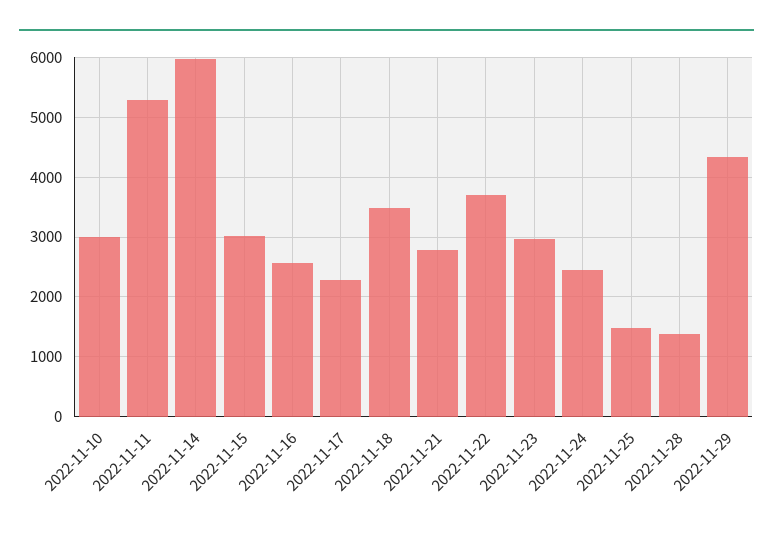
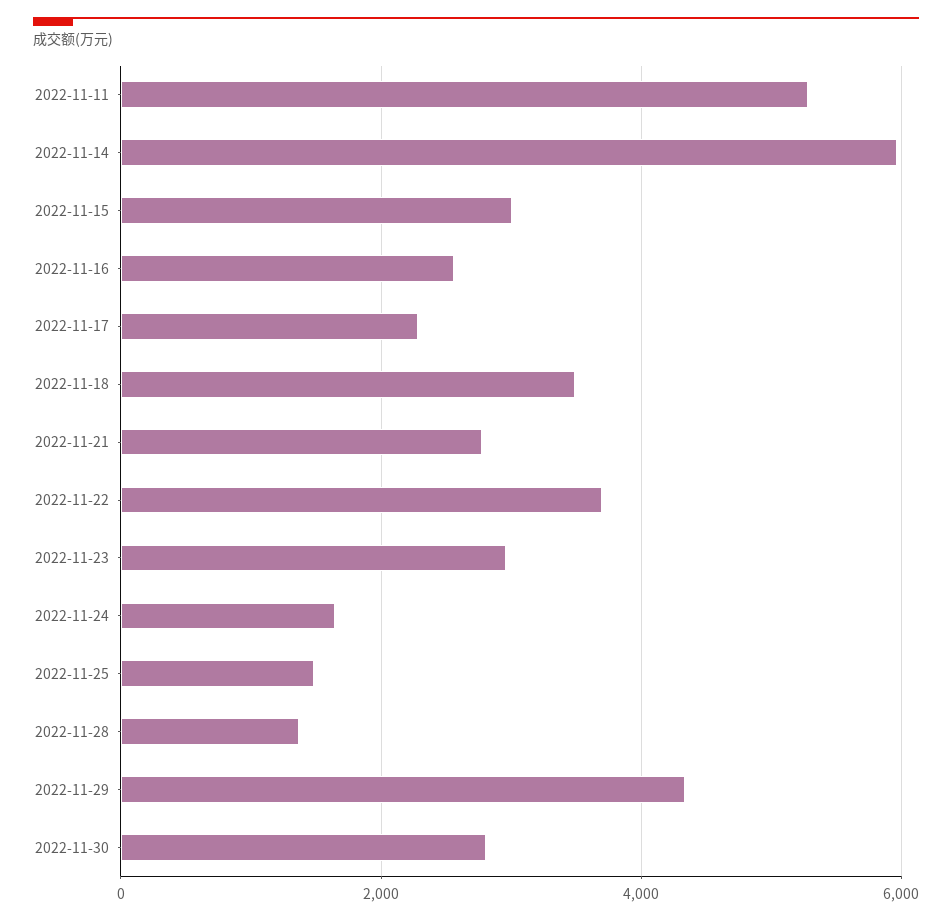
2022-11-10: 3000 -> none
2022-11-24: 2400 -> 1600
2022-11-30: none -> 2800

